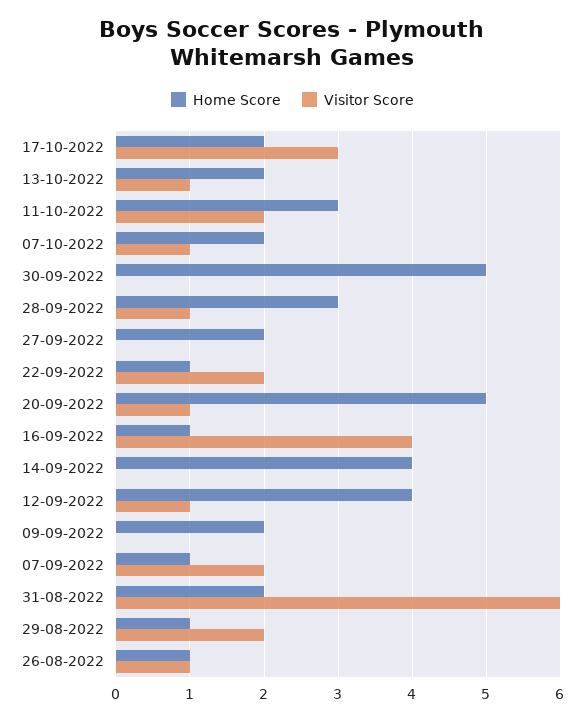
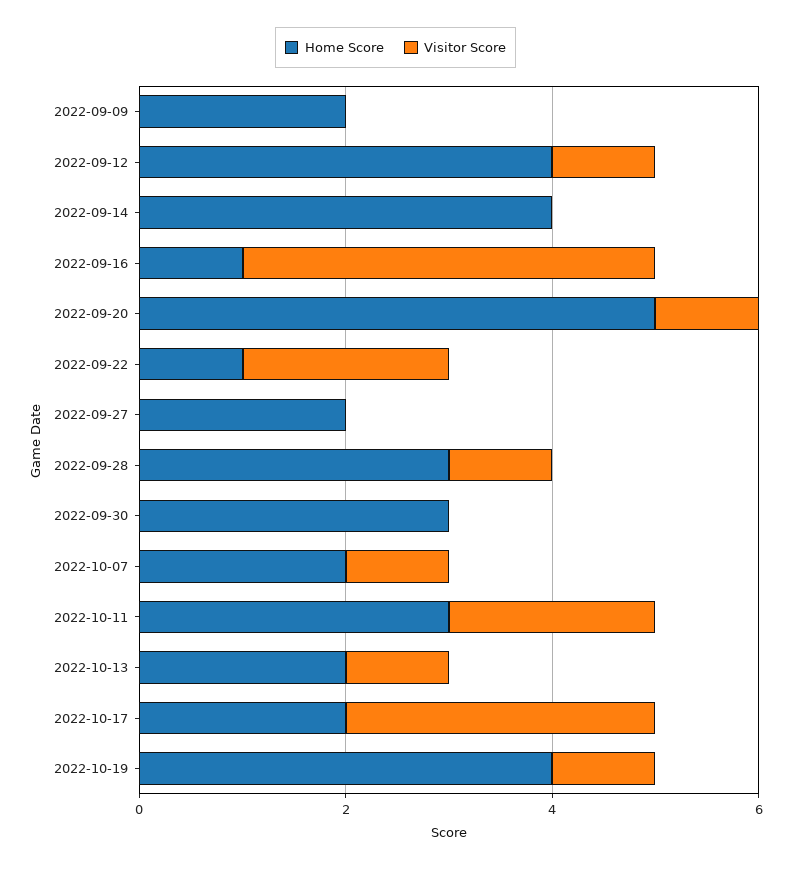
Home Score, 30-09-2022: 5 -> 3
Home Score, 07-09-2022: 1 -> none
Visitor Score, 07-09-2022: 2 -> none
Home Score, 31-08-2022: 2 -> none
Visitor Score, 31-08-2022: 6 -> none
Home Score, 29-08-2022: 1 -> none
Visitor Score, 29-08-2022: 2 -> none
Home Score, 26-08-2022: 1 -> none
Visitor Score, 26-08-2022: 1 -> none
Home Score, 2022-10-19: none -> 4
Visitor Score, 2022-10-19: none -> 1

